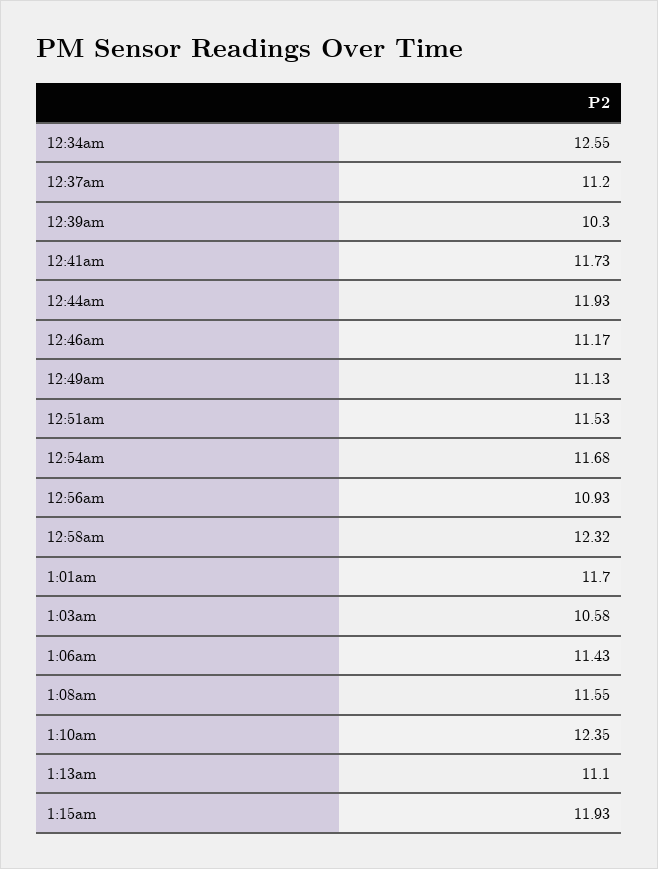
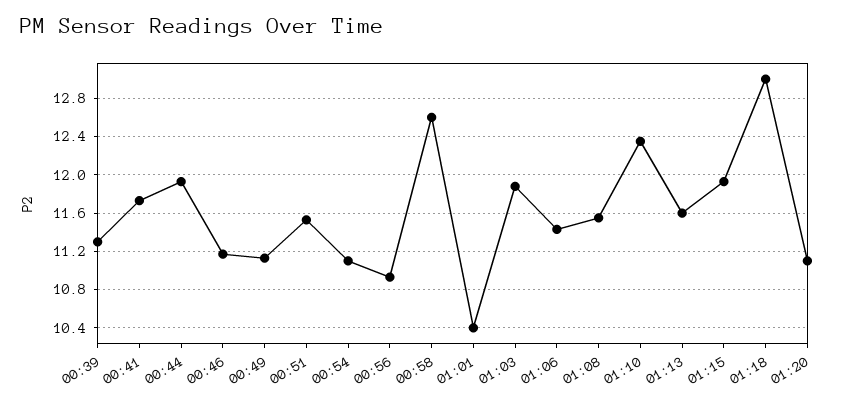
12:34am: 12.55 -> none
12:37am: 11.2 -> none
12:39am: 10.3 -> 11.3
12:54am: 11.68 -> 11.1
12:58am: 12.32 -> 12.6
1:01am: 11.7 -> 10.4
1:03am: 10.58 -> 11.9
1:13am: 11.1 -> 11.6
01:18: none -> 13
01:20: none -> 11.1

